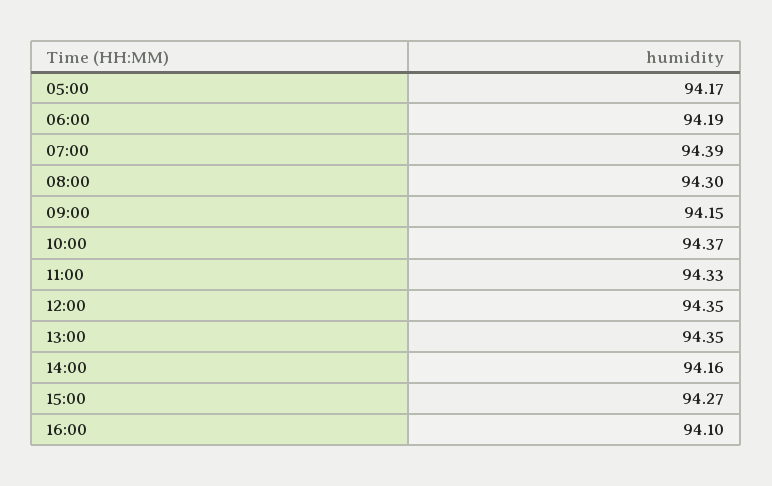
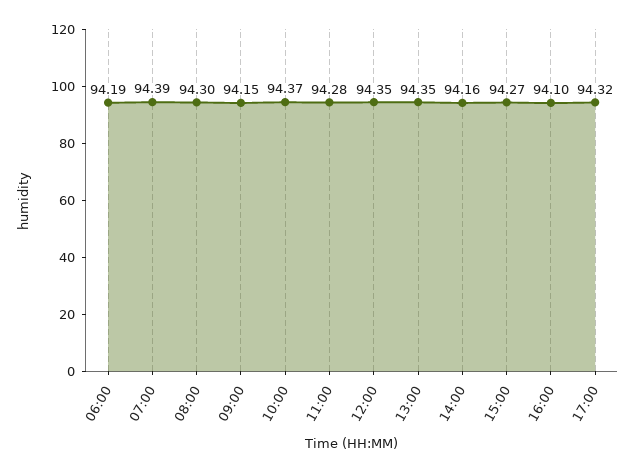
05:00: 94.17 -> none
11:00: 94.33 -> 94.28
17:00: none -> 94.32

